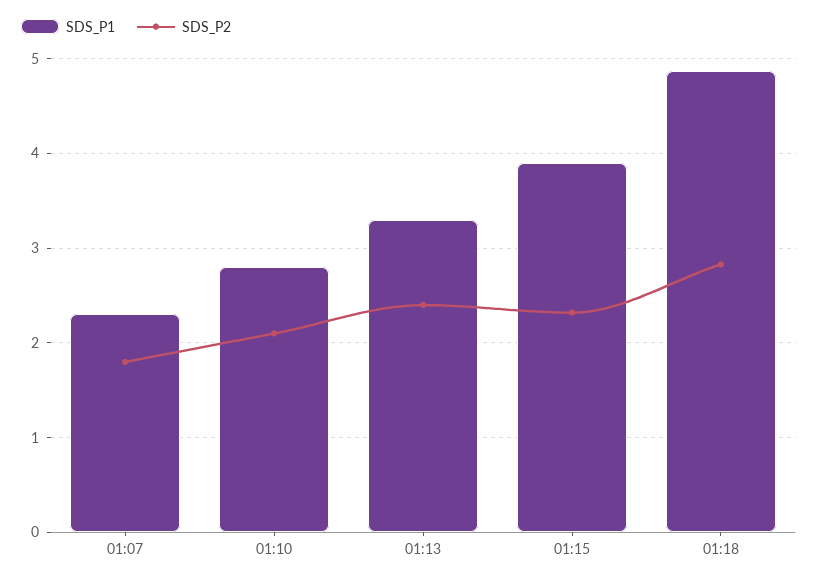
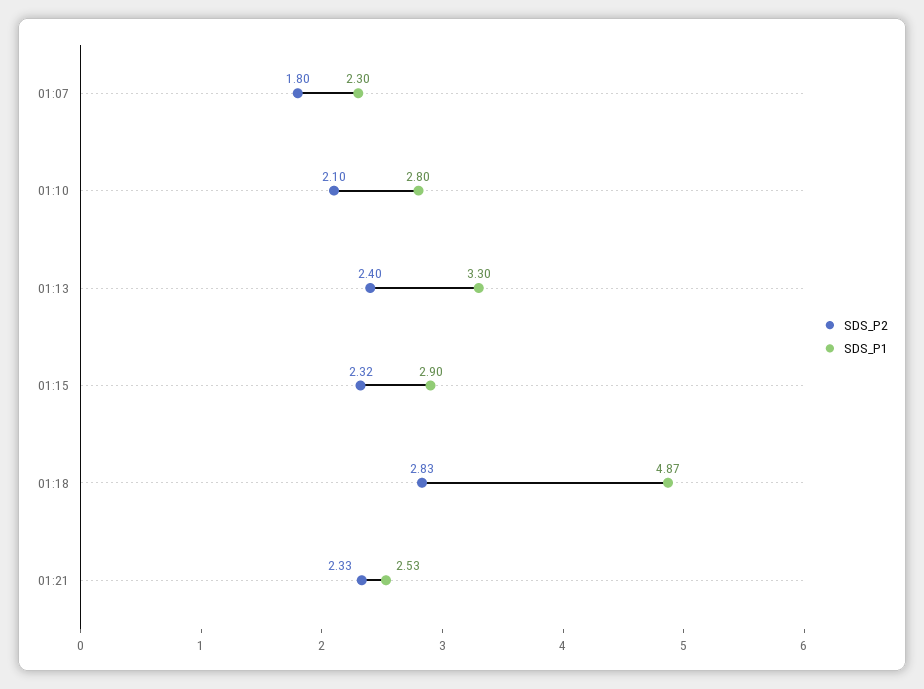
SDS_P1, 01:15: 3.9 -> 2.9
SDS_P2, 01:21: none -> 2.33
SDS_P1, 01:21: none -> 2.53

